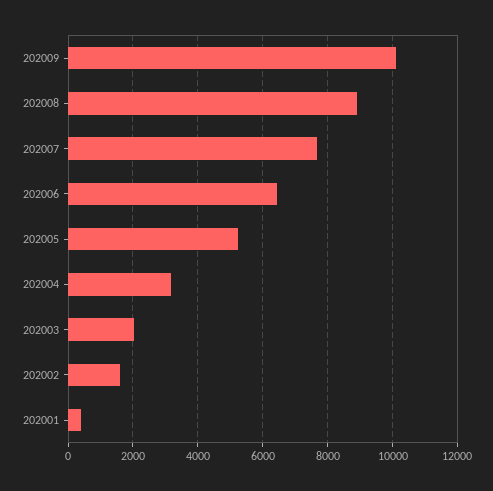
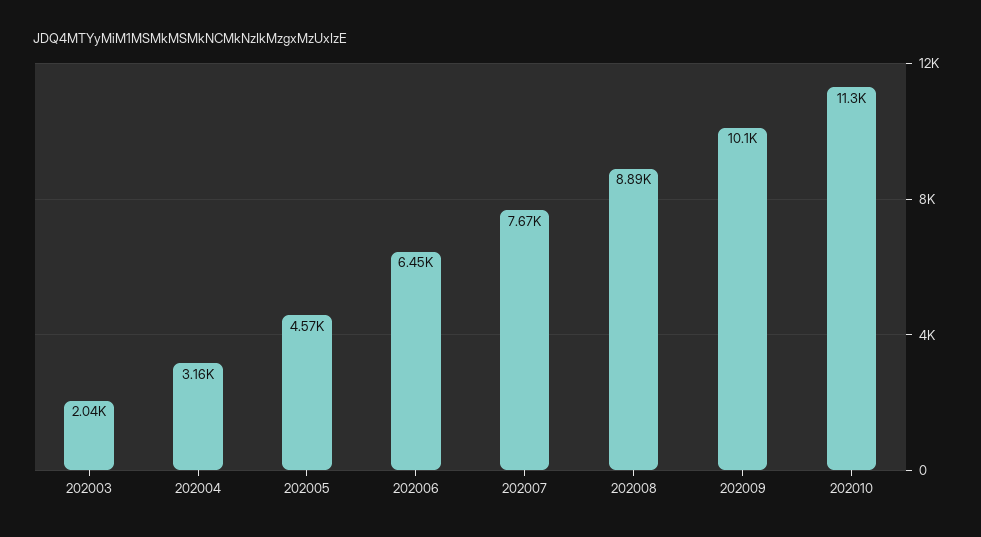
202005: 5200 -> 4570
202002: 1600 -> none
202001: 400 -> none
202010: none -> 11300

